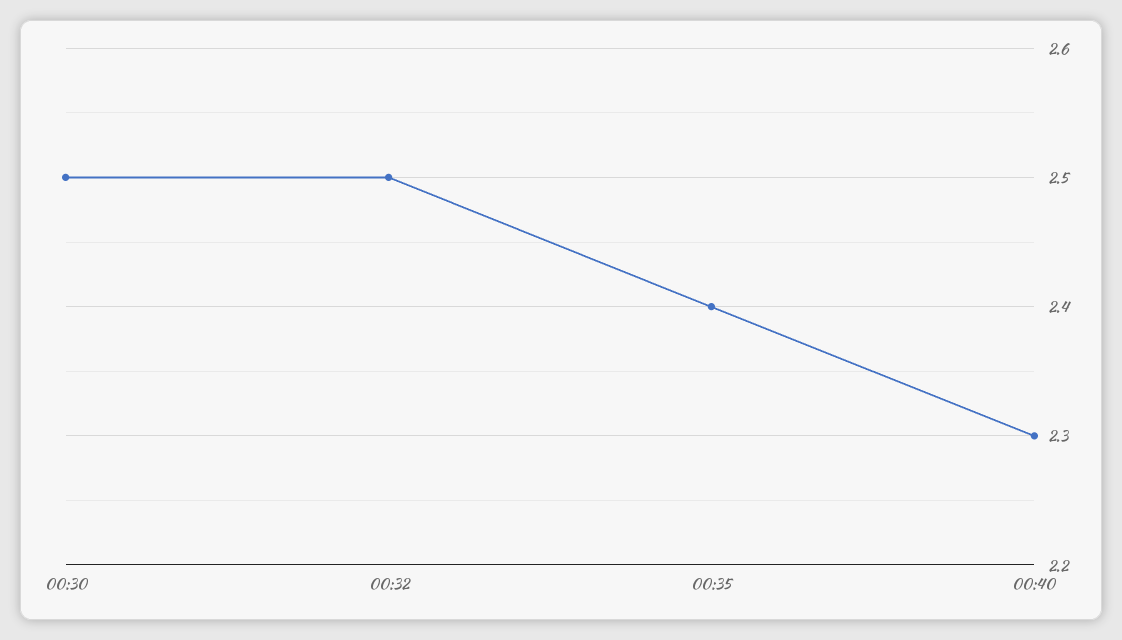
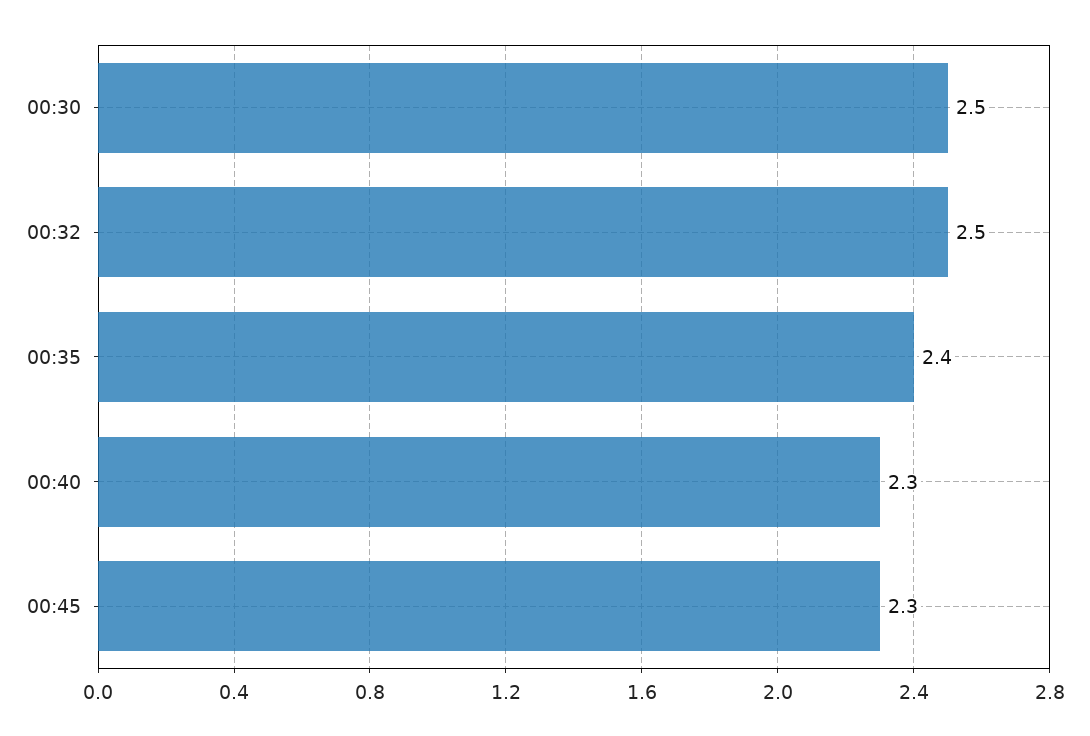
00:45: none -> 2.3

